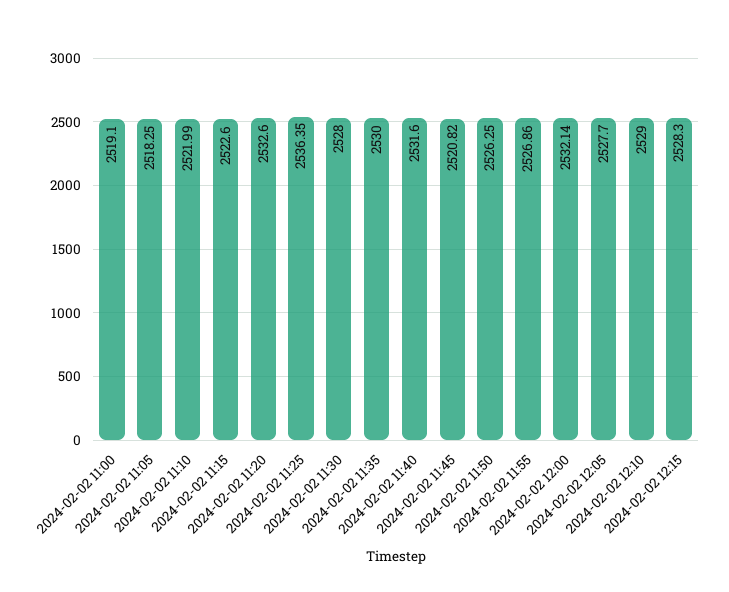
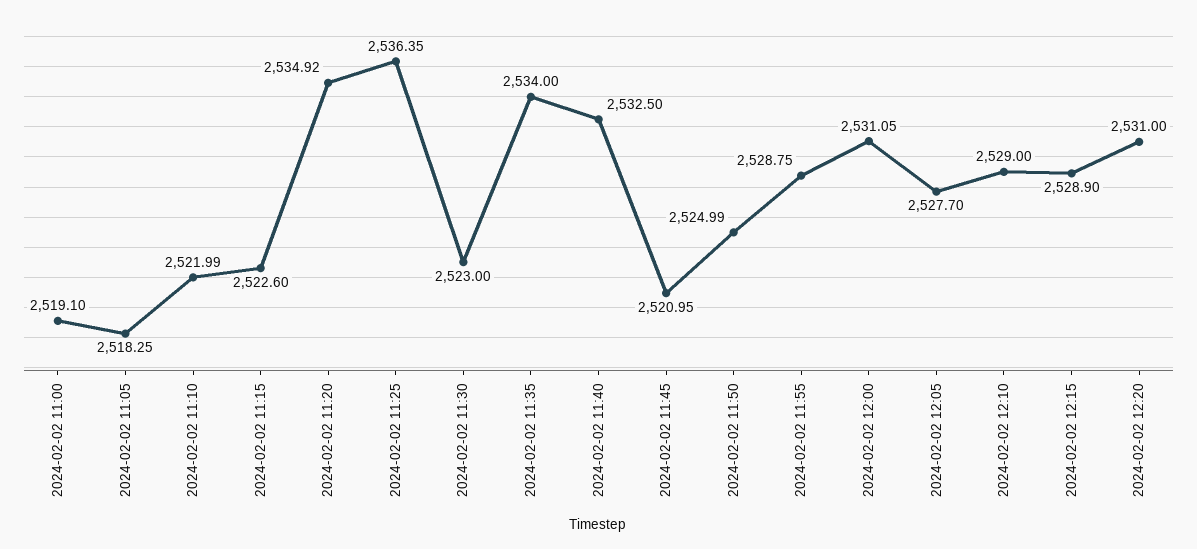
2024-02-02 11:20: 2532.6 -> 2534.92
2024-02-02 11:30: 2528 -> 2523
2024-02-02 11:35: 2530 -> 2534
2024-02-02 11:40: 2531.6 -> 2532.5
2024-02-02 11:45: 2520.82 -> 2520.95
2024-02-02 11:50: 2526.25 -> 2524.99
2024-02-02 11:55: 2526.86 -> 2528.75
2024-02-02 12:00: 2532.14 -> 2531.05
2024-02-02 12:15: 2528.3 -> 2528.9
2024-02-02 12:20: none -> 2531

